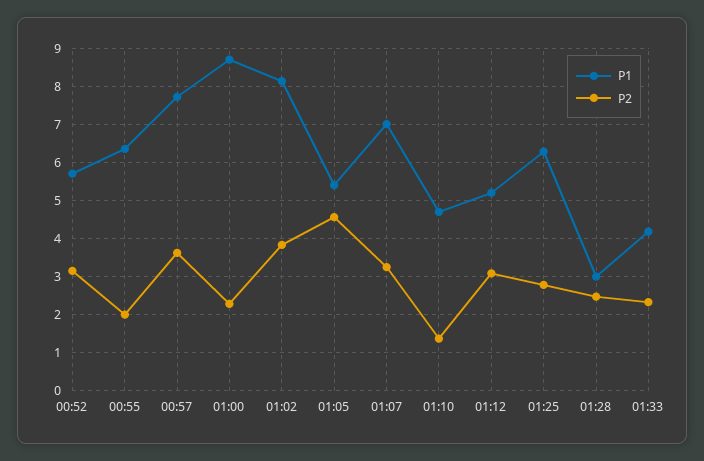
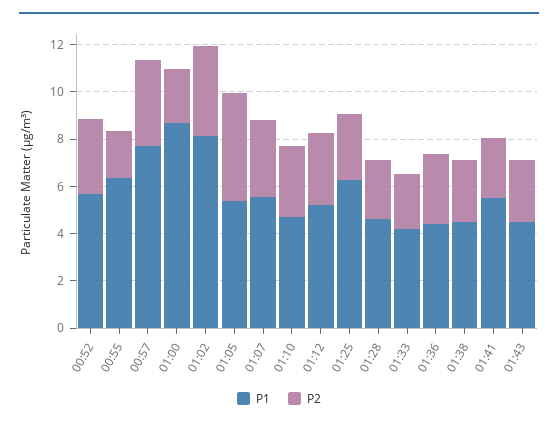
P1, 01:07: 7 -> 5.5
P2, 01:10: 1.4 -> 3
P1, 01:28: 3 -> 4.5
P1, 01:36: none -> 4.5
P2, 01:36: none -> 3
P1, 01:38: none -> 4.5
P2, 01:38: none -> 2.5
P1, 01:41: none -> 5.5
P2, 01:41: none -> 2.5
P1, 01:43: none -> 4.5
P2, 01:43: none -> 2.5

